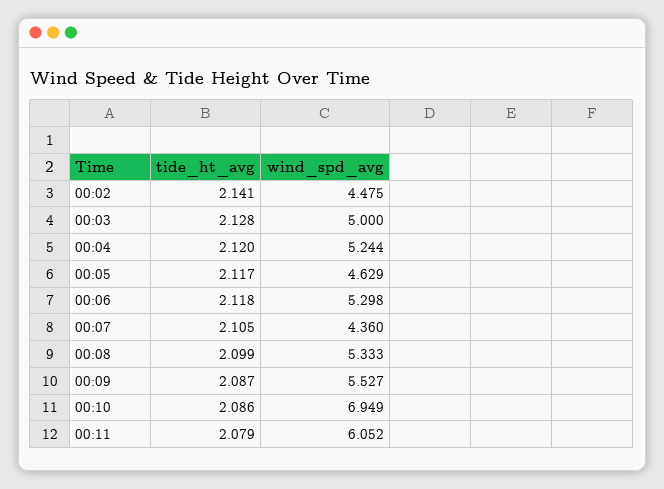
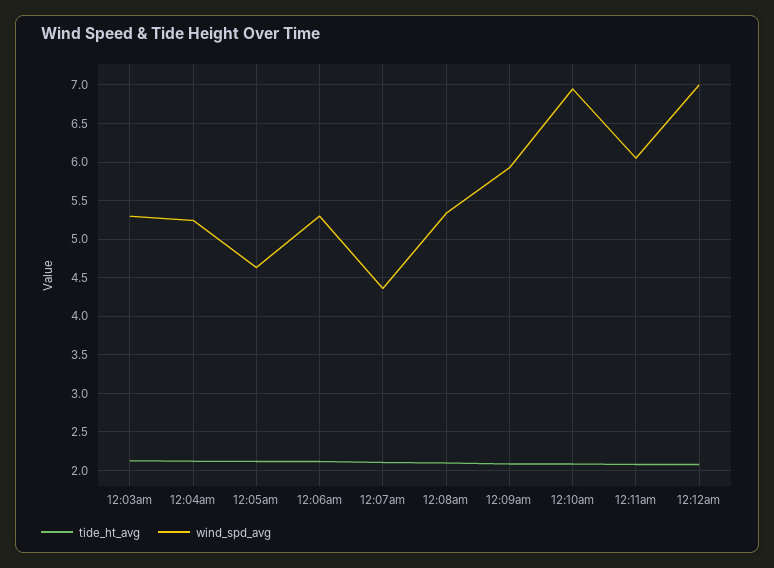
tide_ht_avg, 00:02: 2.141 -> none
wind_spd_avg, 00:02: 4.475 -> none
wind_spd_avg, 00:03: 5 -> 5.3
wind_spd_avg, 00:09: 5.527 -> 5.9
tide_ht_avg, 12:12am: none -> 2.1
wind_spd_avg, 12:12am: none -> 7

